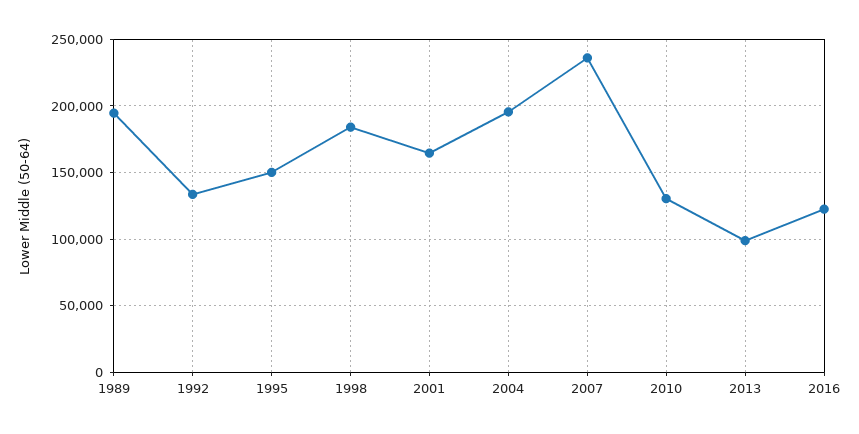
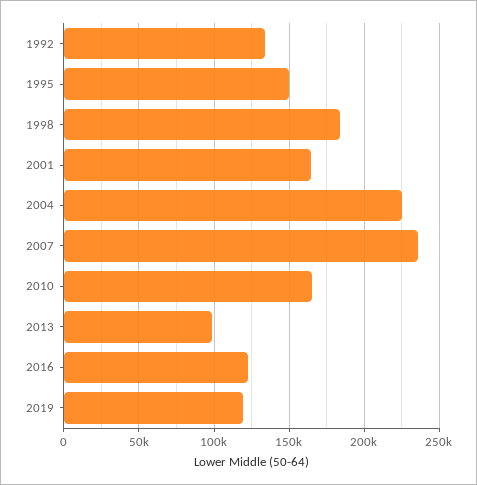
1989: 195000 -> none
2004: 195000 -> 225000
2010: 130000 -> 165000
2019: none -> 120000

